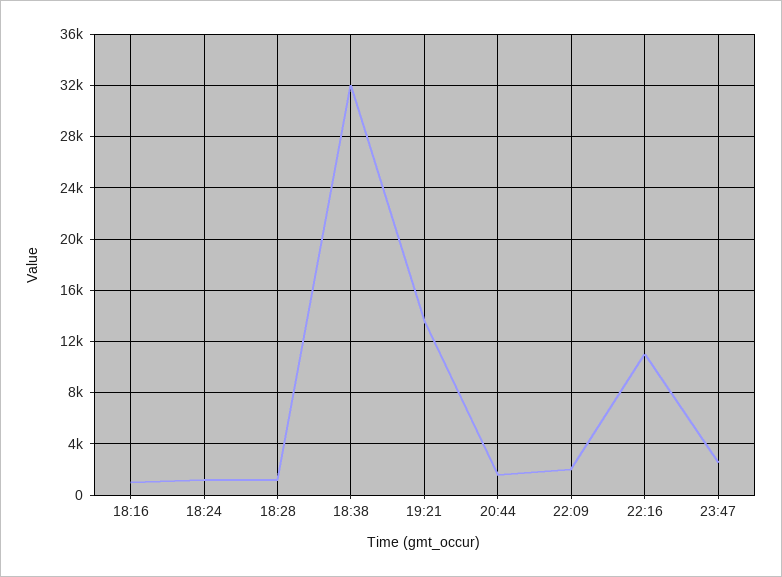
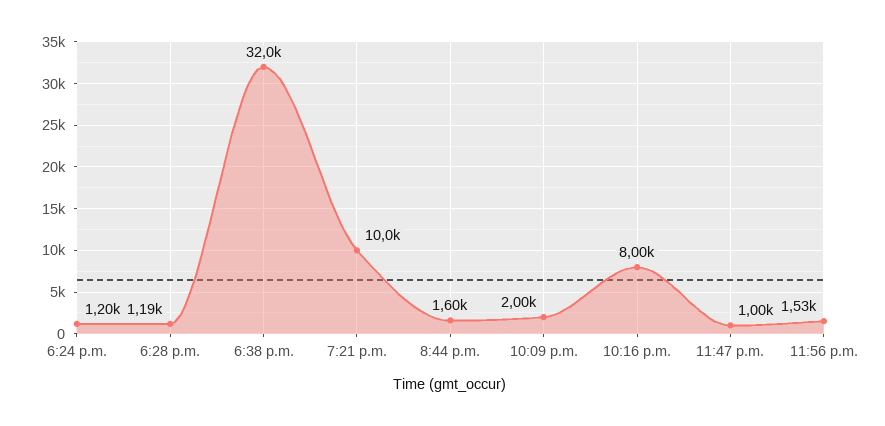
18:16: 1000 -> none
19:21: 13500 -> 10000
22:16: 11000 -> 8000
23:47: 2500 -> 1000
11:56 p.m.: none -> 1530

